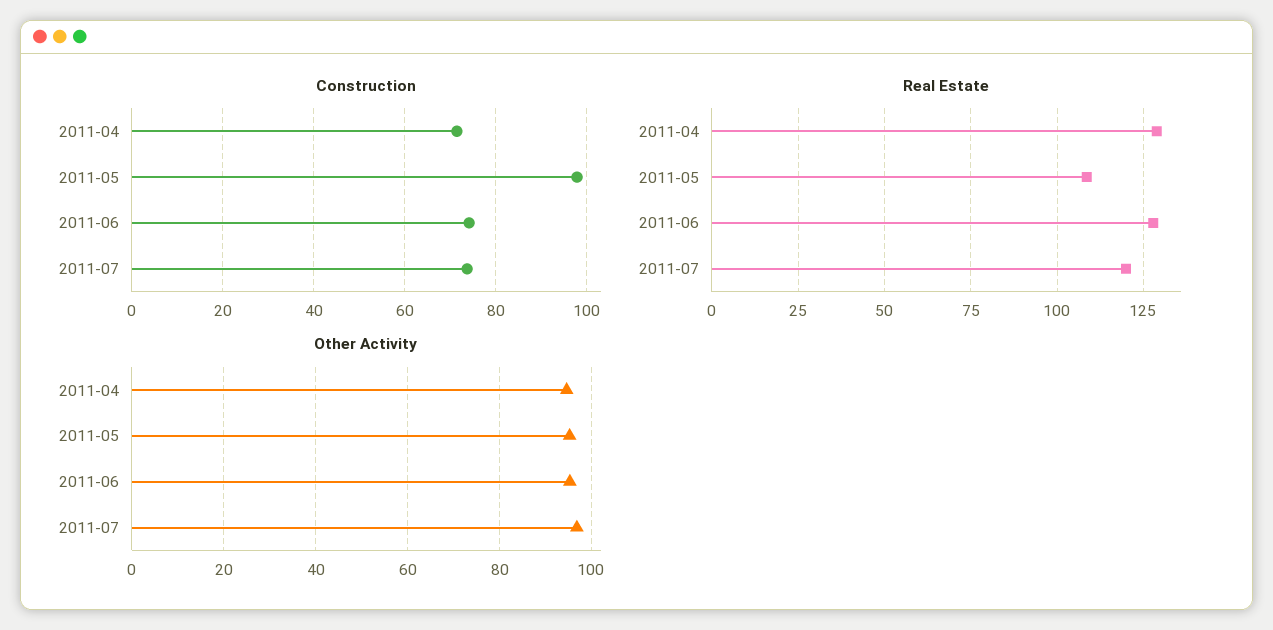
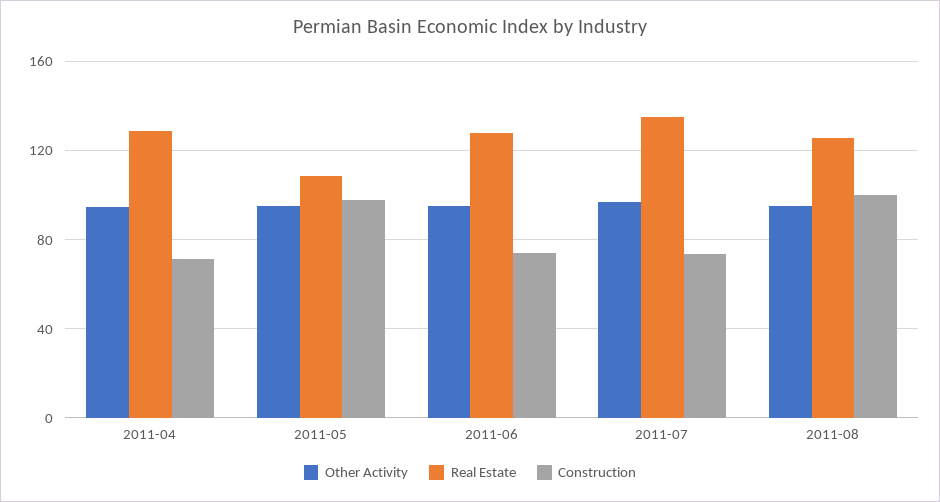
Real Estate, 2011-07: 120 -> 135
Other Activity, 2011-08: none -> 95
Real Estate, 2011-08: none -> 125
Construction, 2011-08: none -> 100

